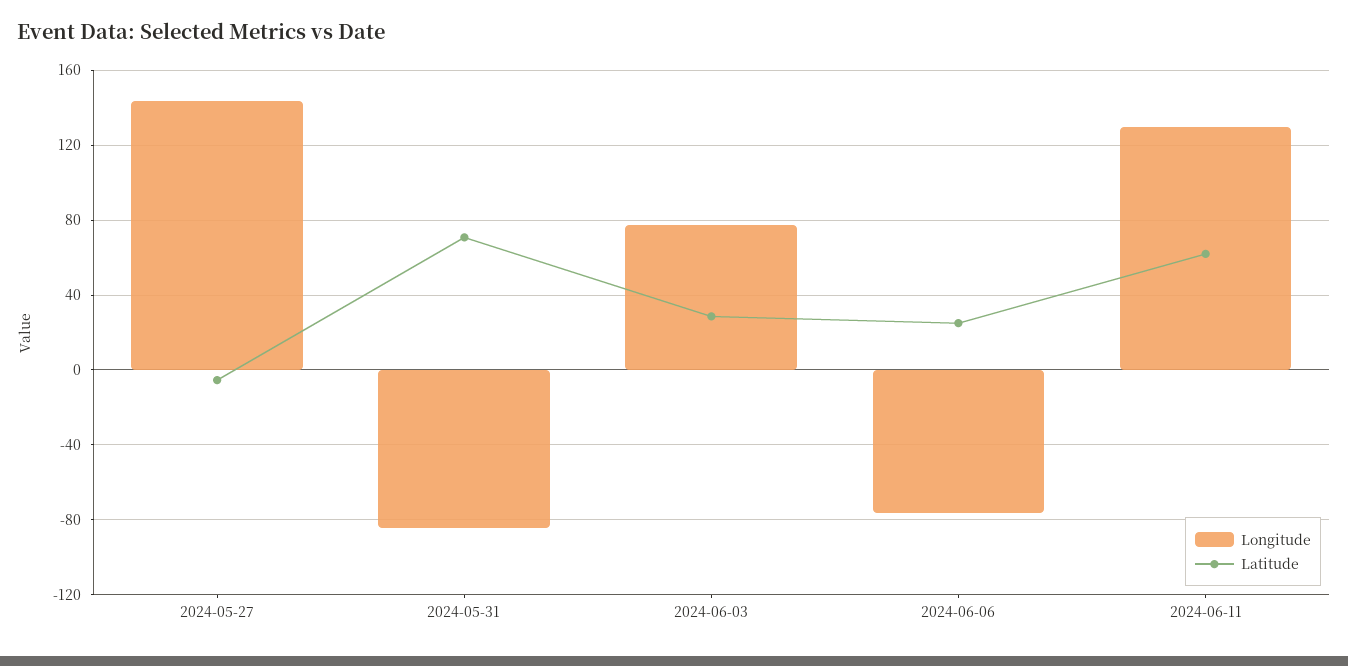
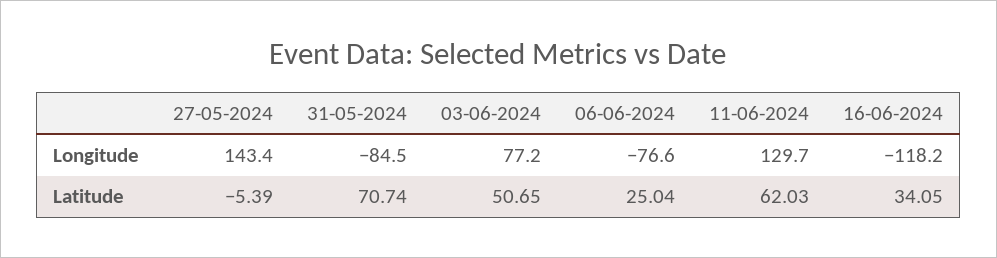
Latitude, 2024-06-03: 30 -> 50.65
Longitude, 16-06-2024: none -> -118.2
Latitude, 16-06-2024: none -> 34.05

